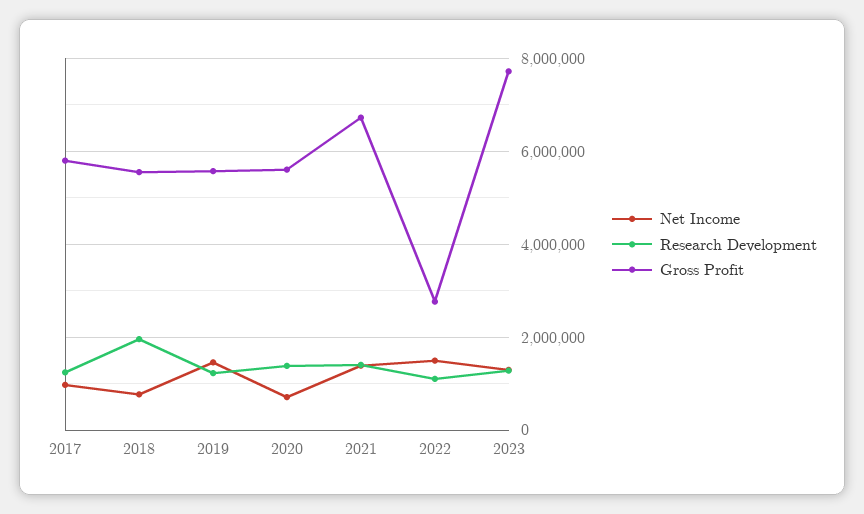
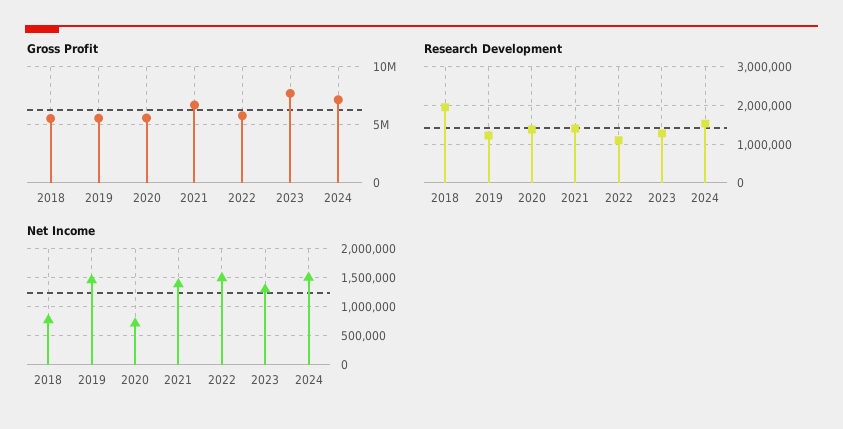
Net Income, 2017: 1000000 -> none
Research Development, 2017: 1200000 -> none
Gross Profit, 2017: 5800000 -> none
Gross Profit, 2022: 2800000 -> 6000000
Gross Profit, 2024: none -> 7000000
Research Development, 2024: none -> 1600000
Net Income, 2024: none -> 1500000

